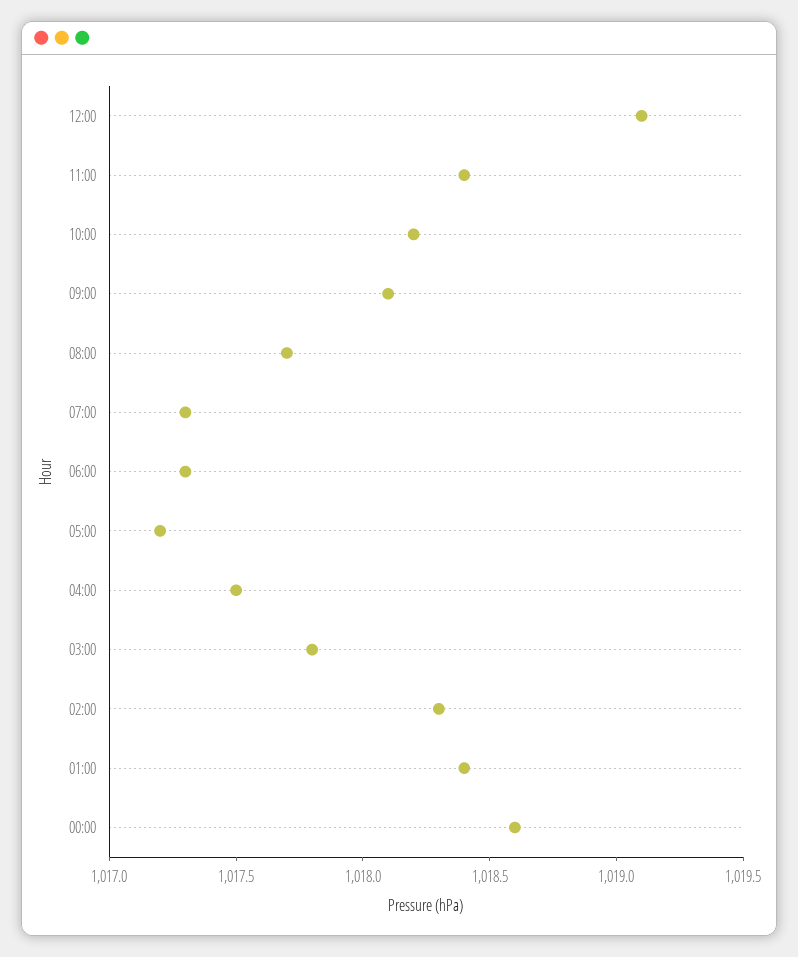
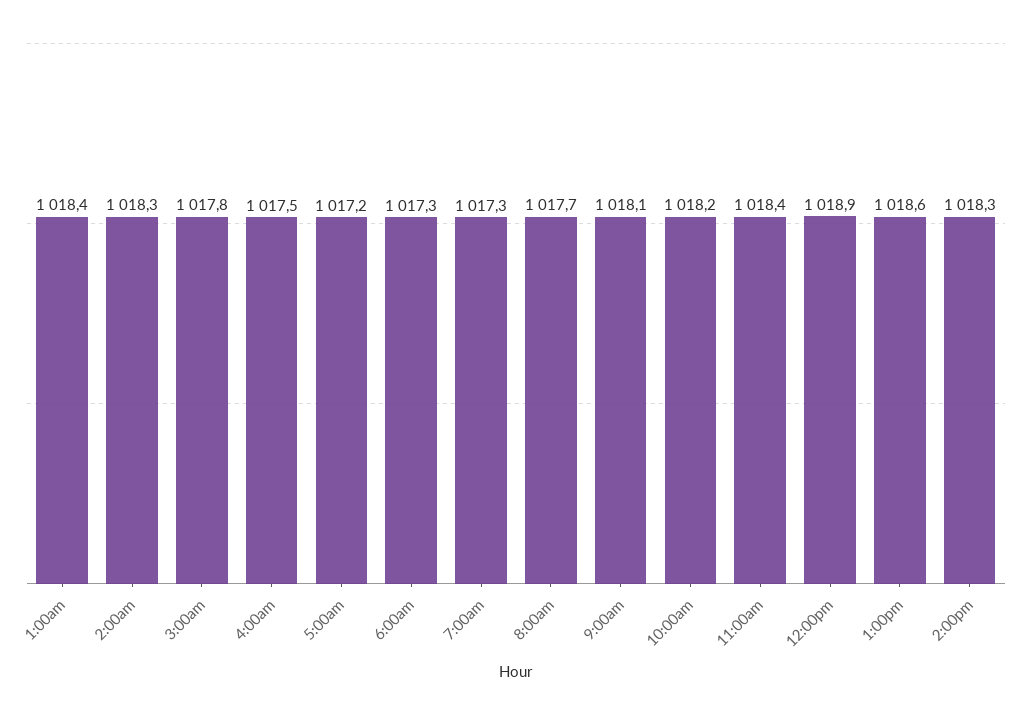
12:00: 1019.1 -> 1018.9
00:00: 1018.6 -> none
1:00pm: none -> 1018.6
2:00pm: none -> 1018.3

